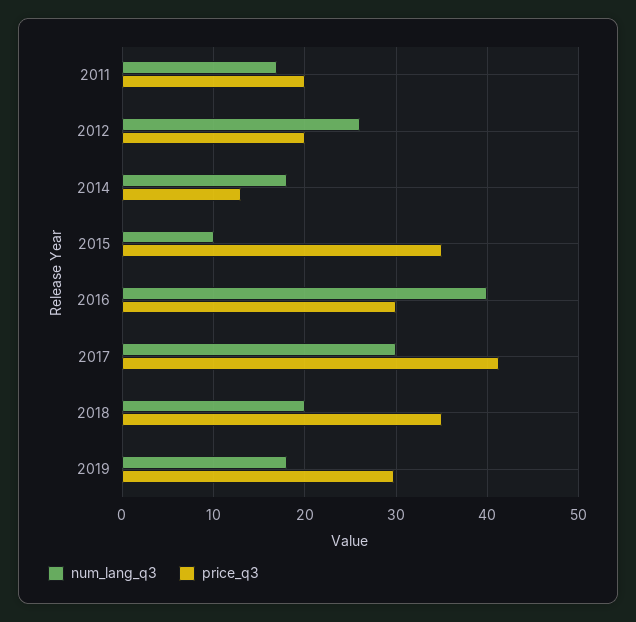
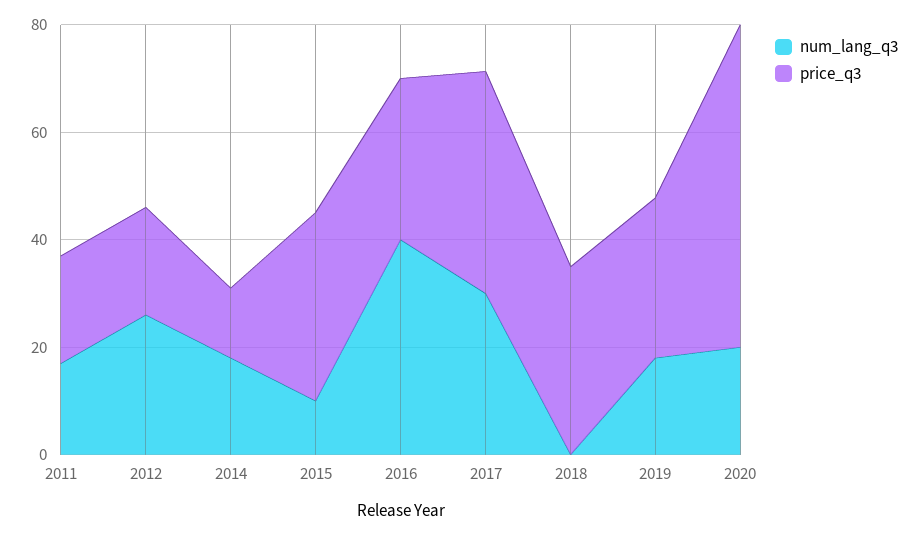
num_lang_q3, 2018: 20 -> 0
num_lang_q3, 2020: none -> 20
price_q3, 2020: none -> 60

